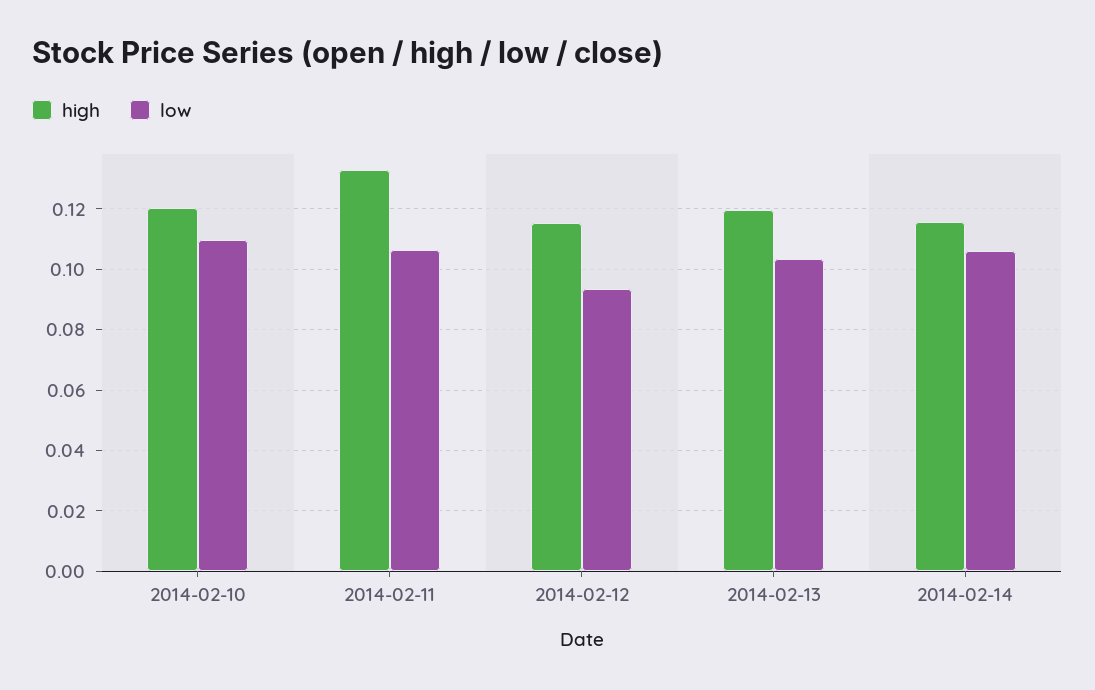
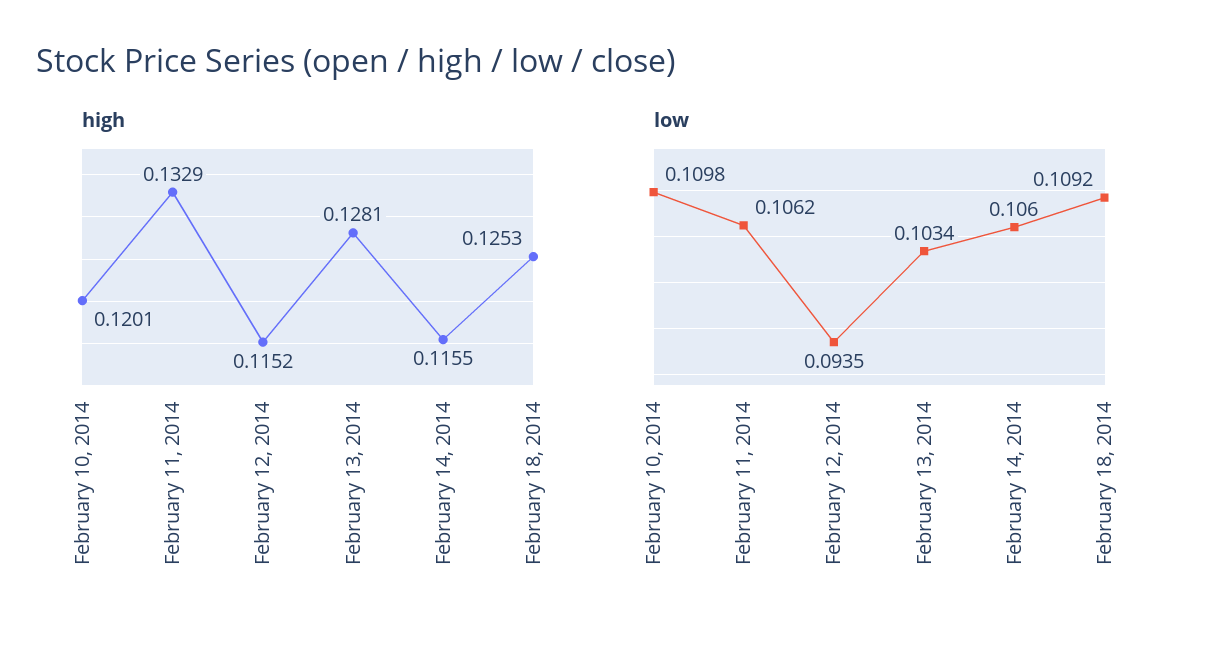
high, 2014-02-13: 0.12 -> 0.1281
high, February 18, 2014: none -> 0.1253
low, February 18, 2014: none -> 0.1092

